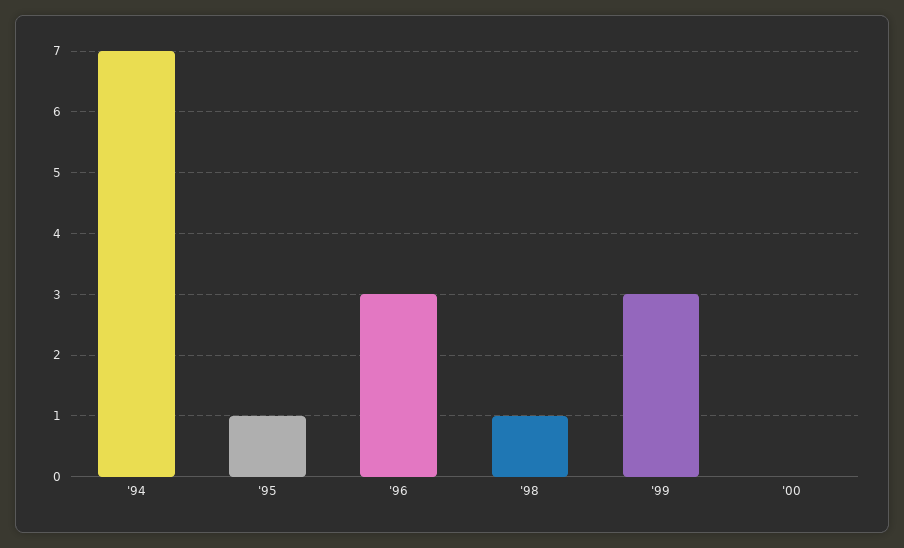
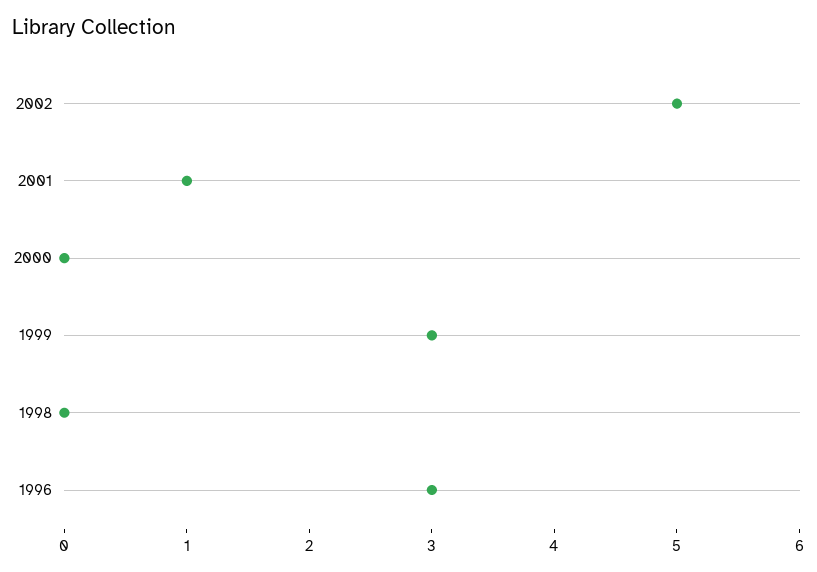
'94: 7 -> none
'95: 1 -> none
'98: 1 -> 0
2002: none -> 5
2001: none -> 1

